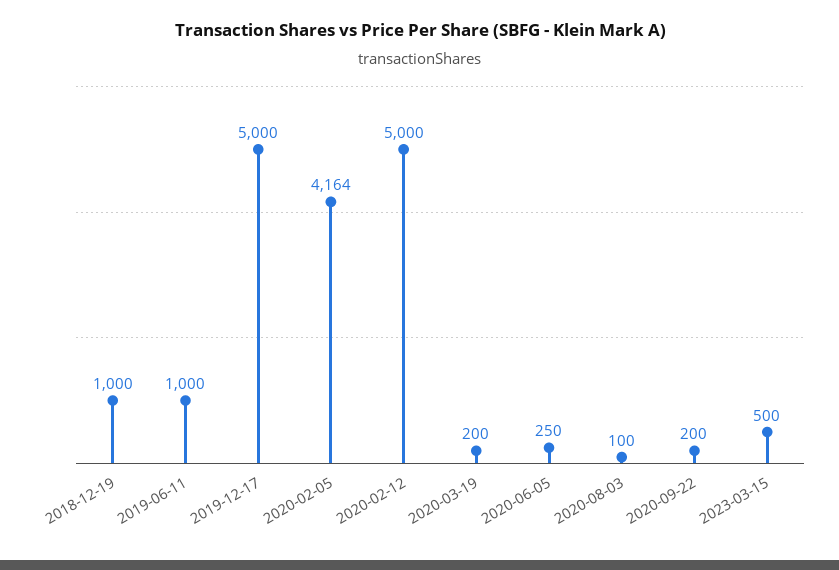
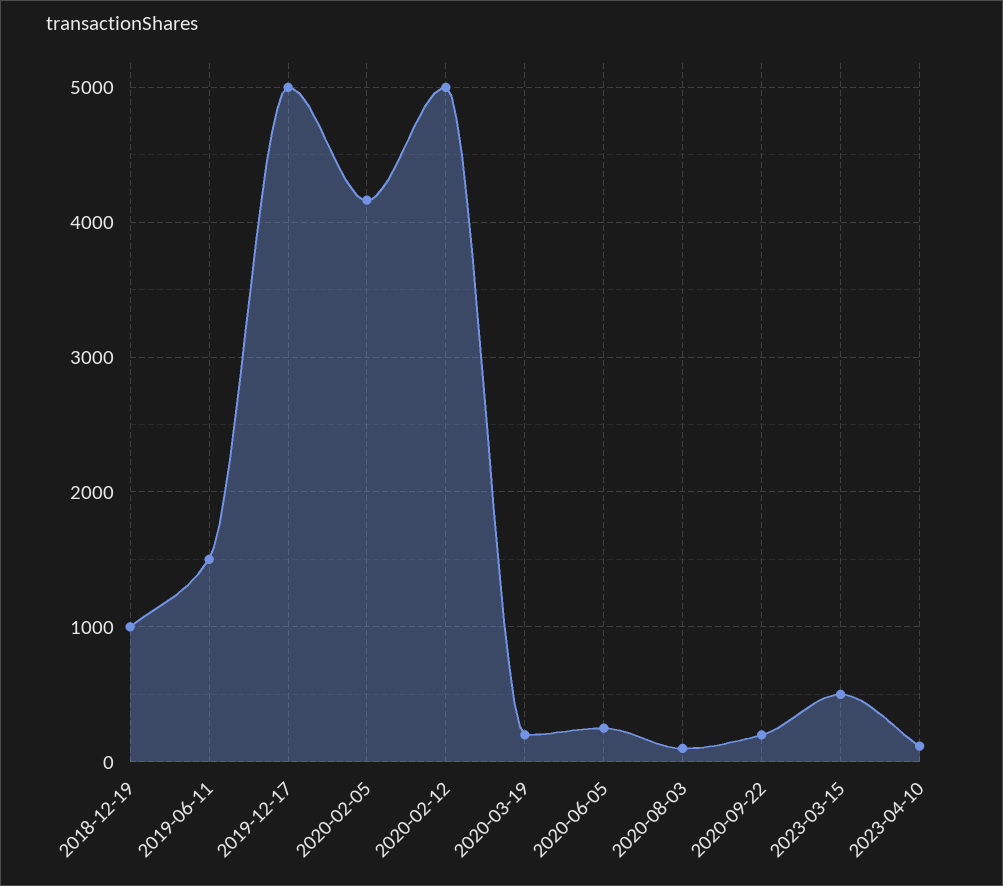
2019-06-11: 1000 -> 1500
2023-04-10: none -> 100

